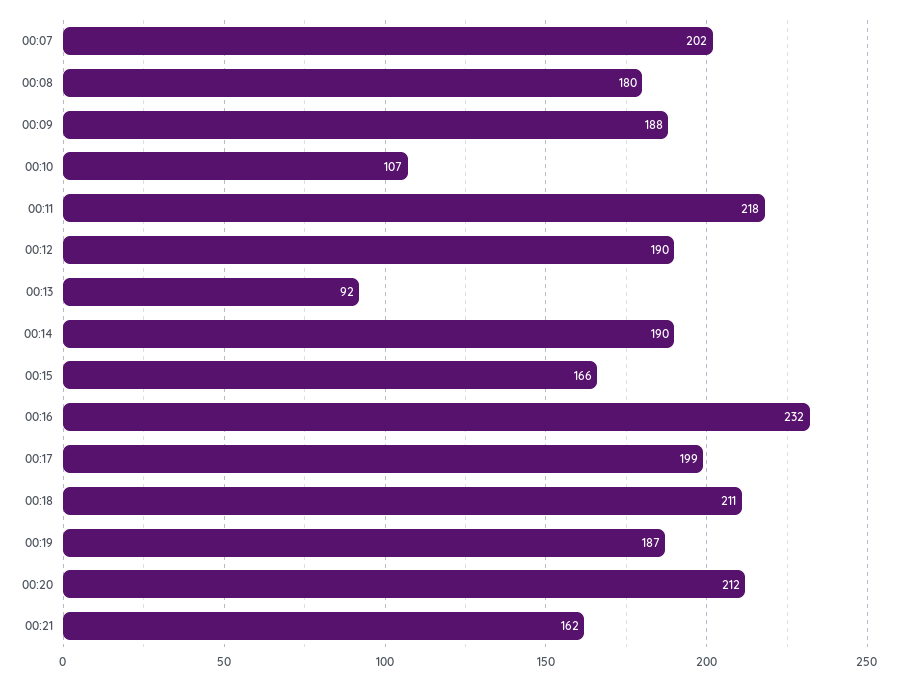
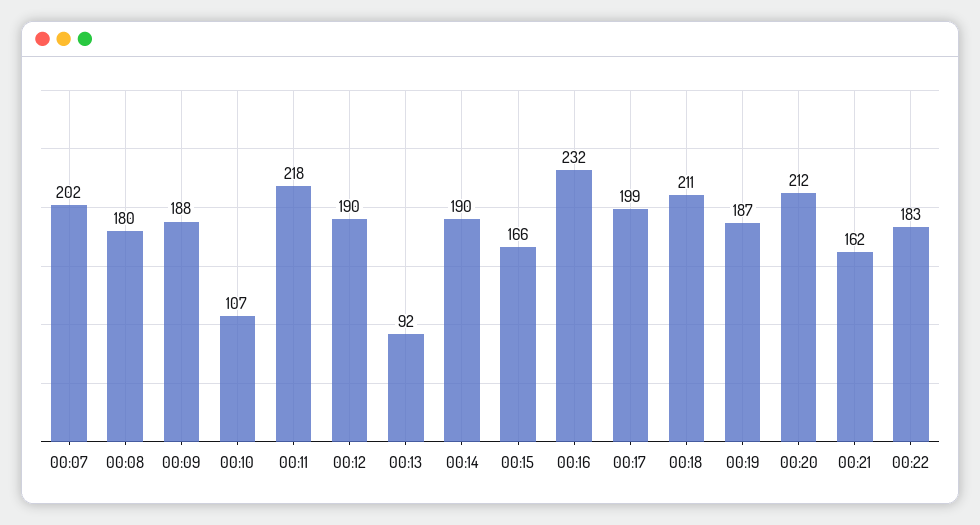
00:22: none -> 183

